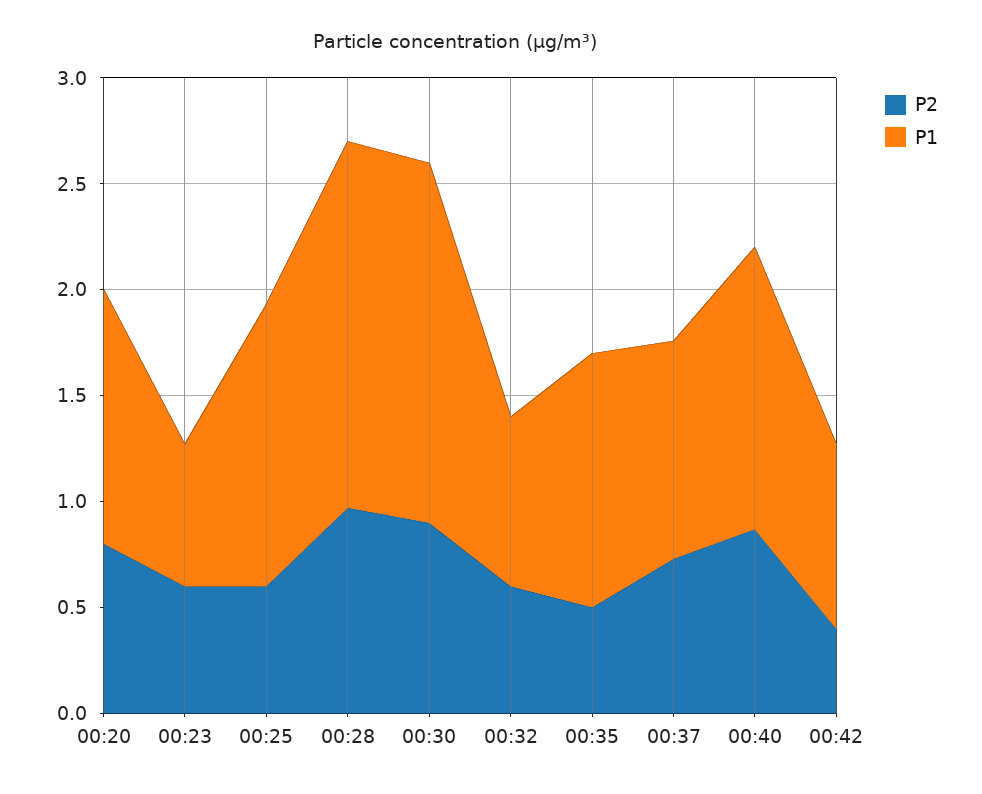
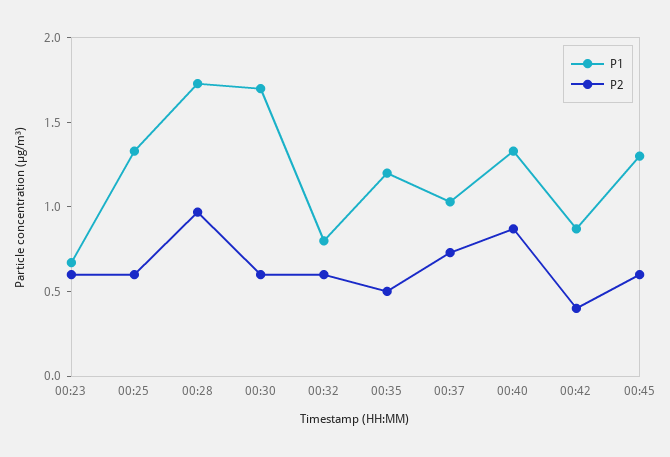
P2, 00:20: 0.8 -> none
P1, 00:20: 1.2 -> none
P2, 00:30: 0.9 -> 0.6
P1, 00:45: none -> 1.3
P2, 00:45: none -> 0.6

